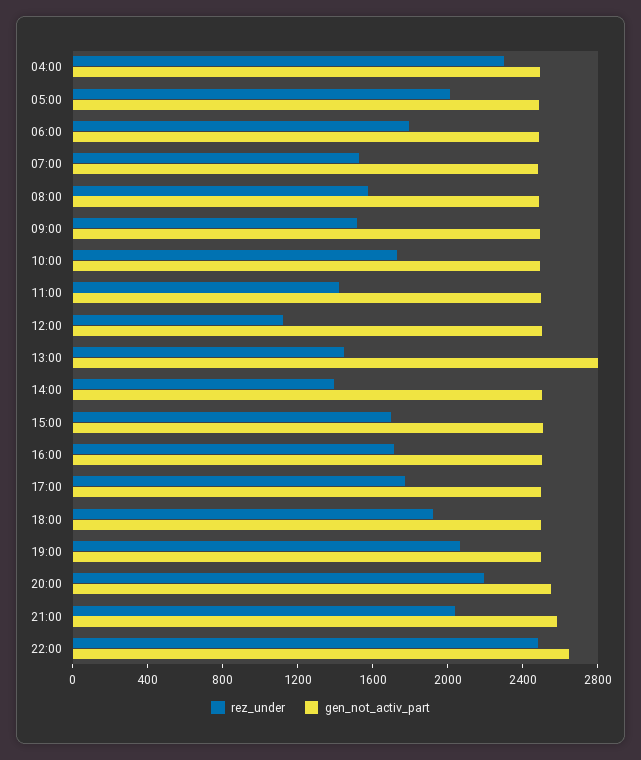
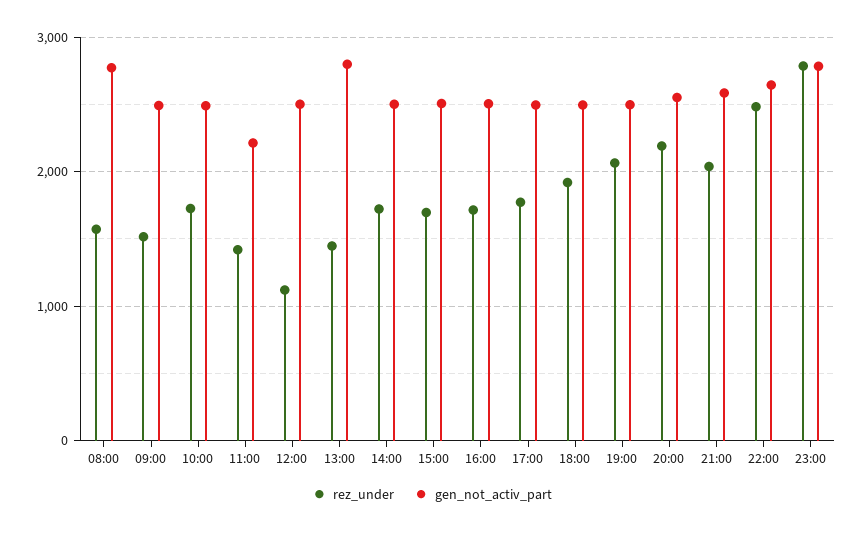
rez_under, 04:00: 2300 -> none
gen_not_activ_part, 04:00: 2500 -> none
rez_under, 05:00: 2000 -> none
gen_not_activ_part, 05:00: 2500 -> none
rez_under, 06:00: 1800 -> none
gen_not_activ_part, 06:00: 2500 -> none
rez_under, 07:00: 1500 -> none
gen_not_activ_part, 07:00: 2500 -> none
gen_not_activ_part, 08:00: 2500 -> 2800
gen_not_activ_part, 11:00: 2500 -> 2200
rez_under, 14:00: 1400 -> 1700
rez_under, 23:00: none -> 2800
gen_not_activ_part, 23:00: none -> 2800

